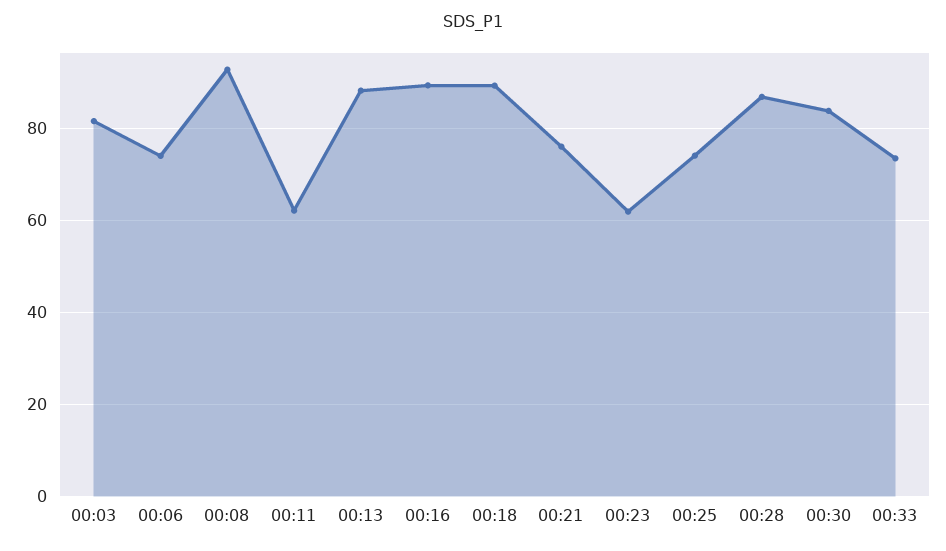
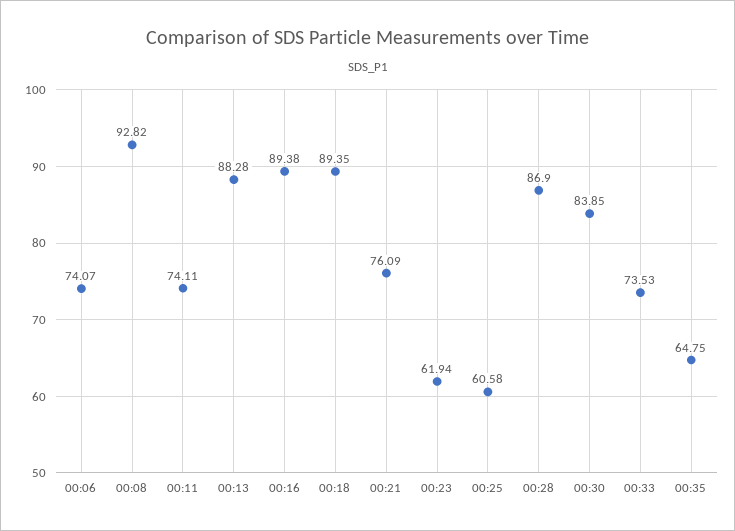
00:03: 82 -> none
00:11: 62 -> 74.11
00:25: 74 -> 60.58
00:35: none -> 64.75

